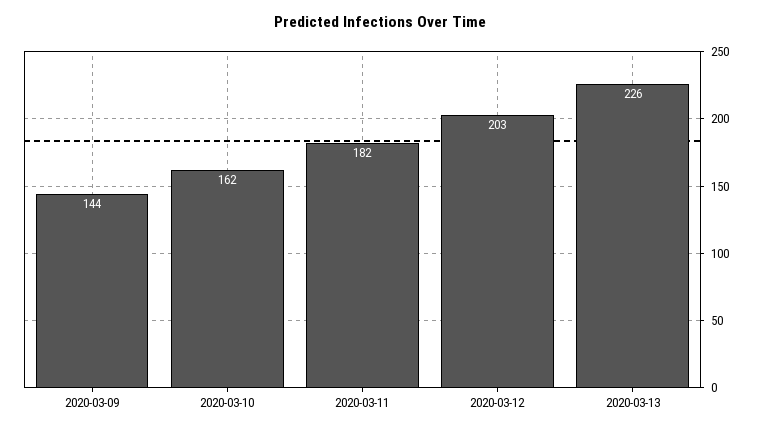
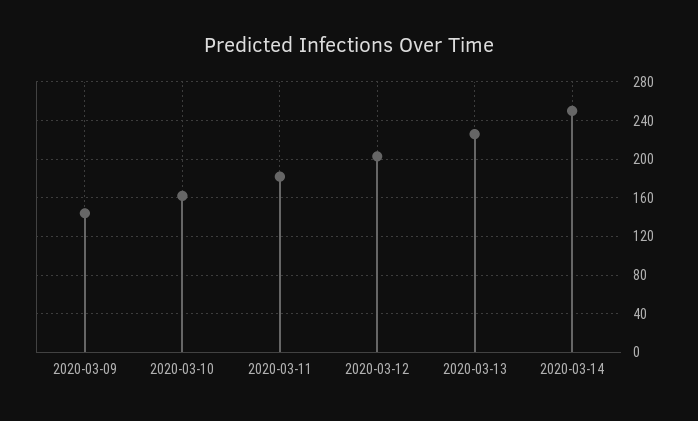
2020-03-14: none -> 250

